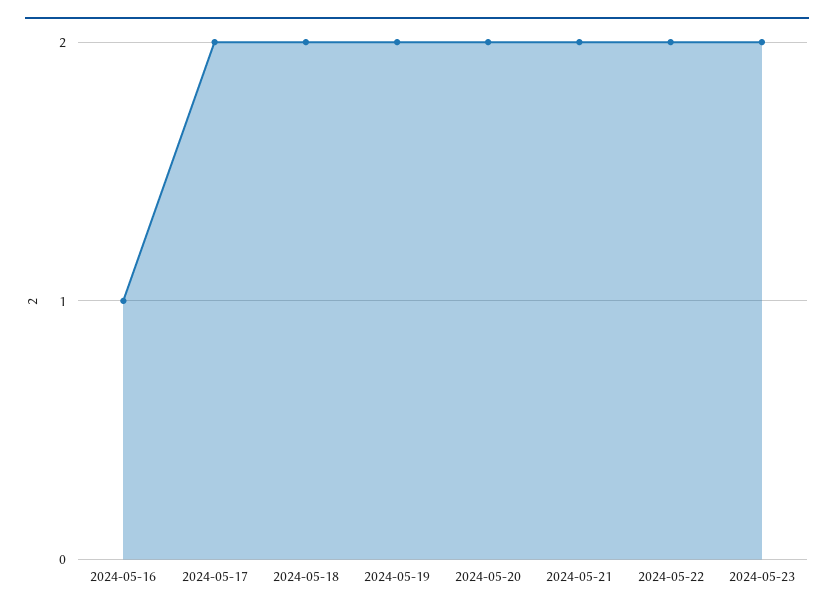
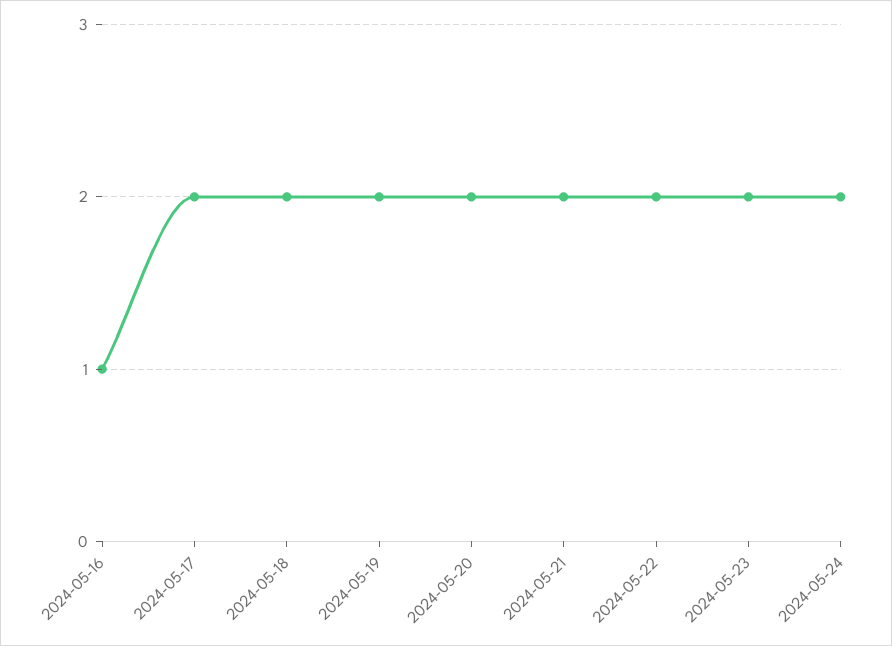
2024-05-24: none -> 2

